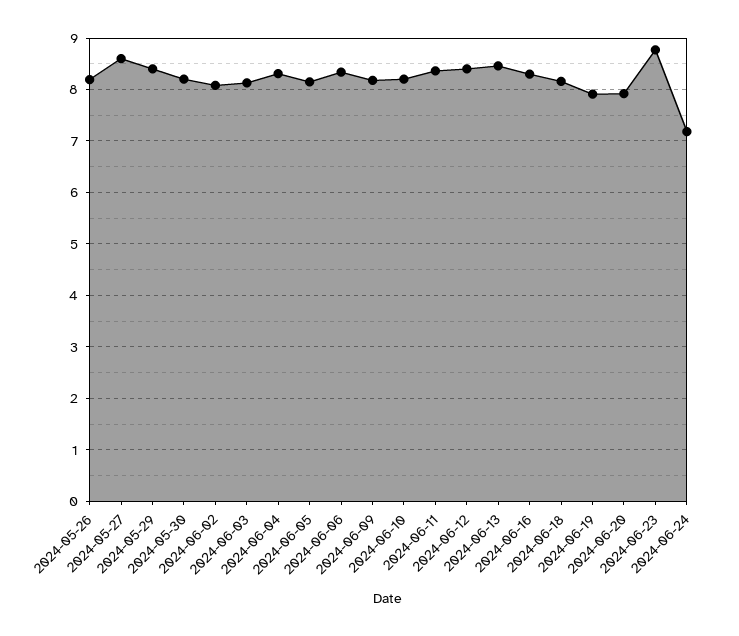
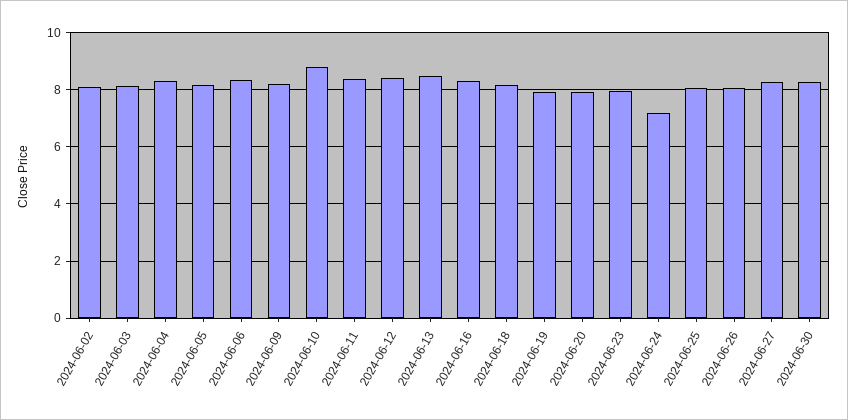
2024-05-26: 8.2 -> none
2024-05-27: 8.6 -> none
2024-05-29: 8.4 -> none
2024-05-30: 8.2 -> none
2024-06-10: 8.2 -> 8.75
2024-06-23: 8.8 -> 8
2024-06-25: none -> 8
2024-06-26: none -> 8
2024-06-27: none -> 8.25
2024-06-30: none -> 8.25

